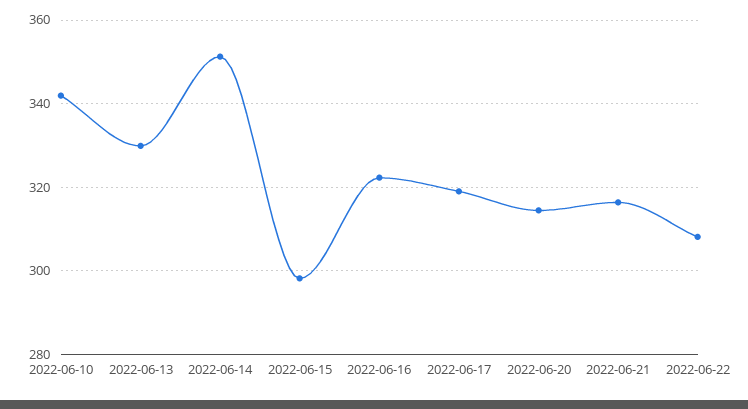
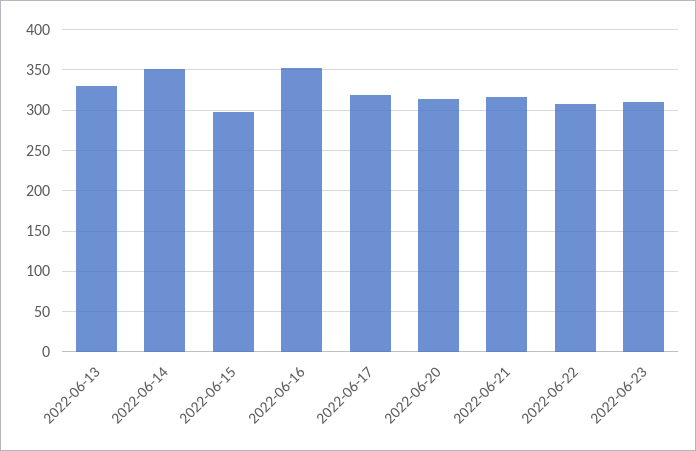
2022-06-10: 342 -> none
2022-06-16: 322 -> 350
2022-06-23: none -> 310

